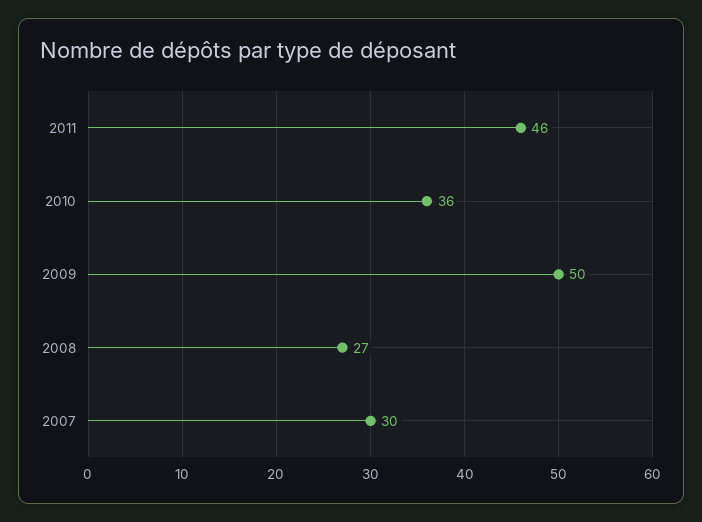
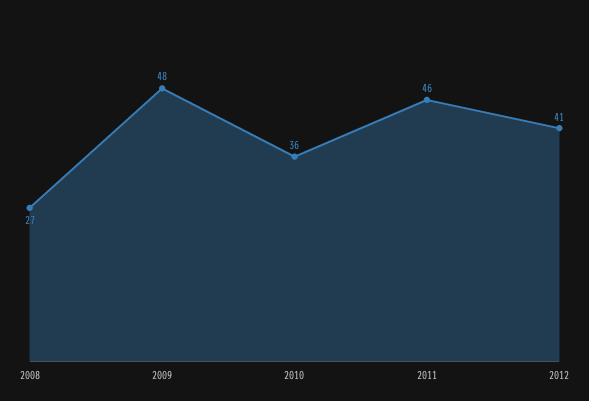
2009: 50 -> 48
2007: 30 -> none
2012: none -> 41

